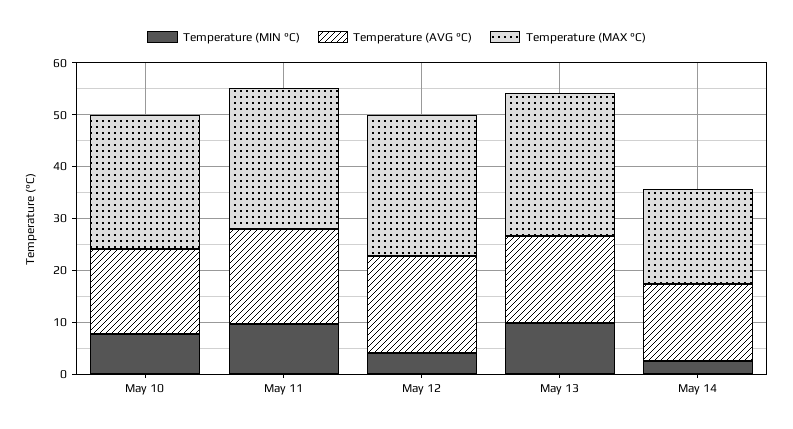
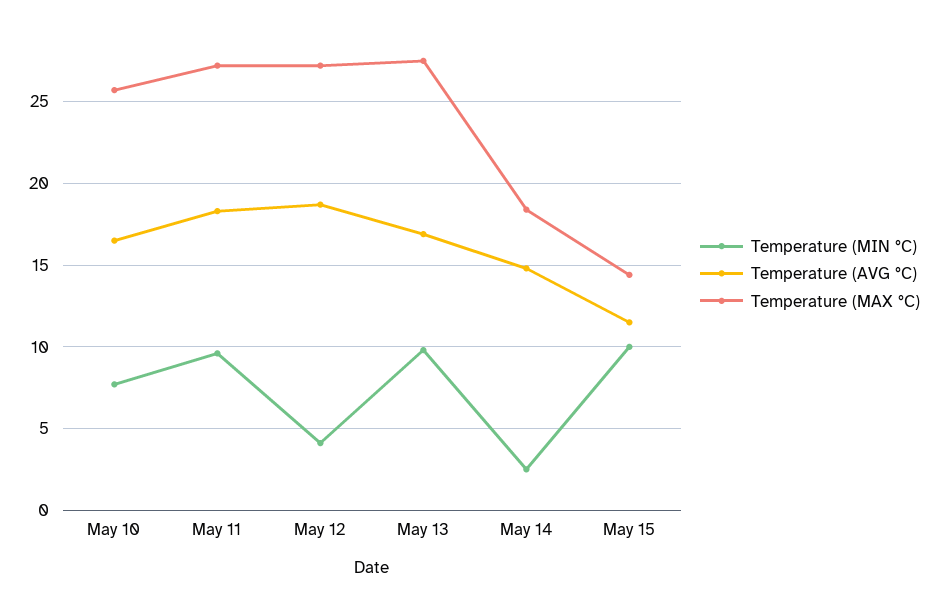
Temperature (MIN °C), May 15: none -> 10
Temperature (AVG °C), May 15: none -> 11.5
Temperature (MAX °C), May 15: none -> 14.5

